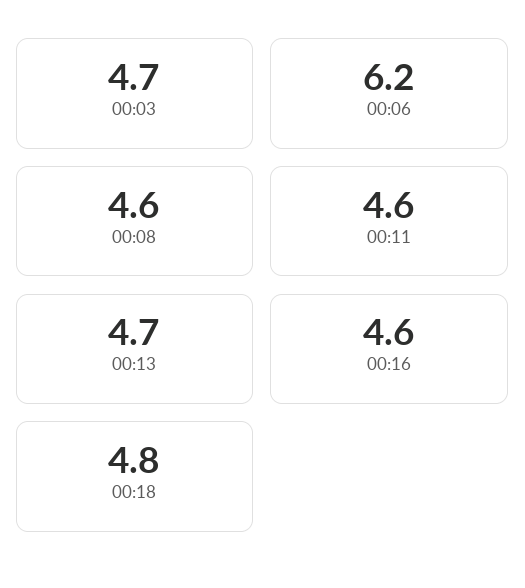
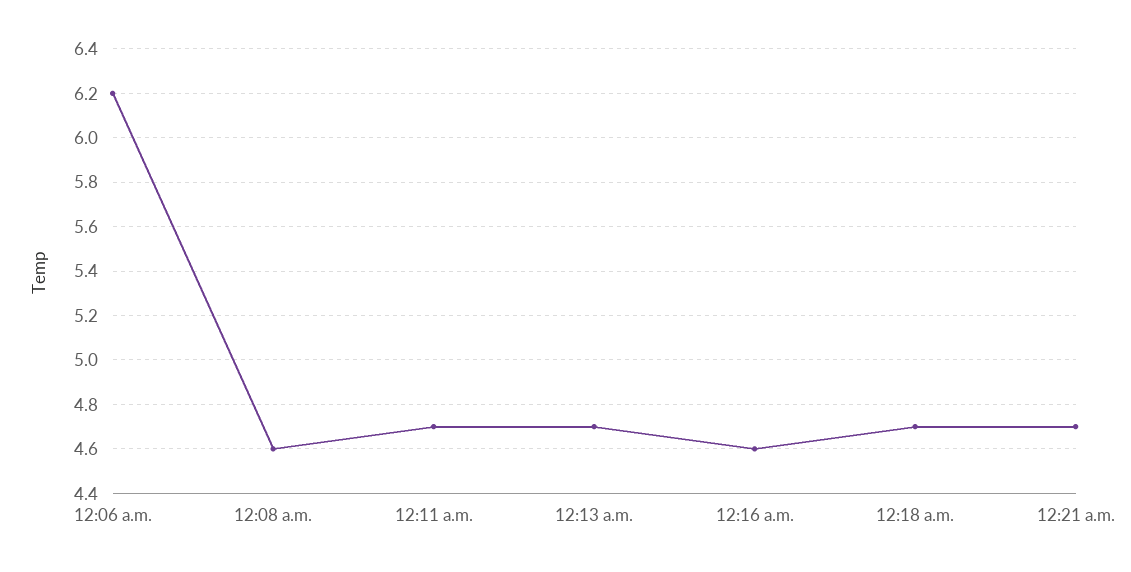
00:03: 4.7 -> none
00:11: 4.6 -> 4.7
00:18: 4.8 -> 4.7
12:21 a.m.: none -> 4.7

